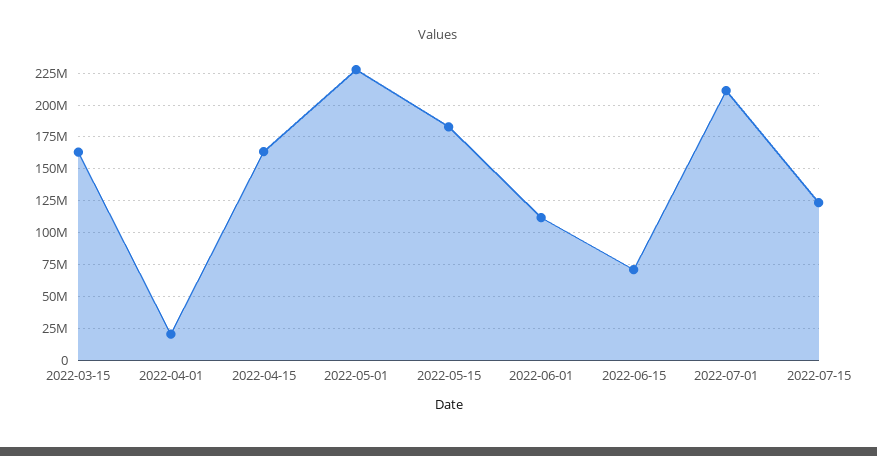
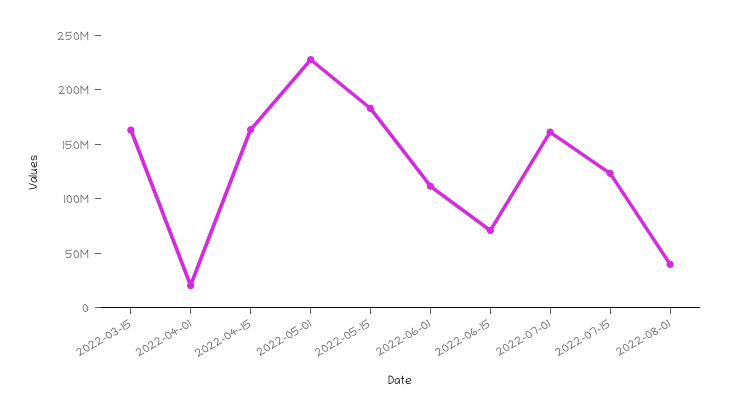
2022-07-01: 210000000 -> 160000000
2022-08-01: none -> 40000000

